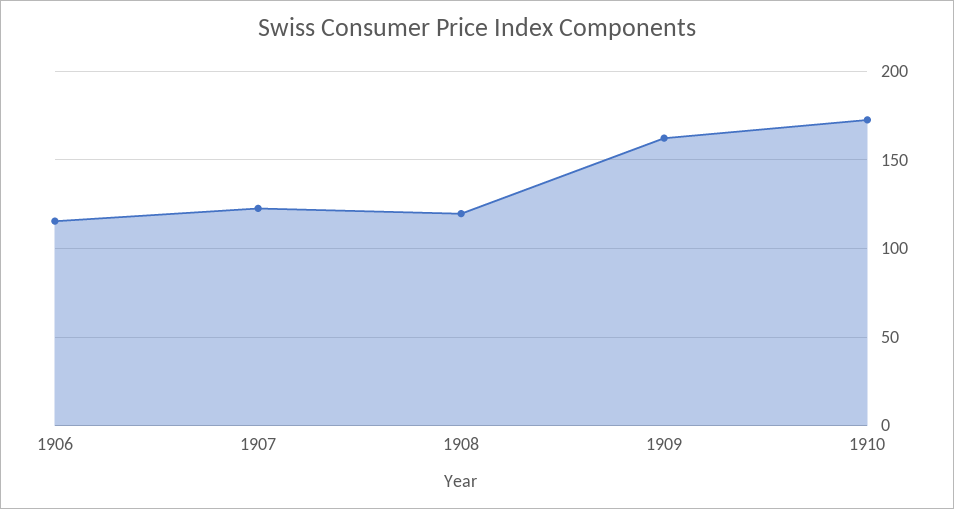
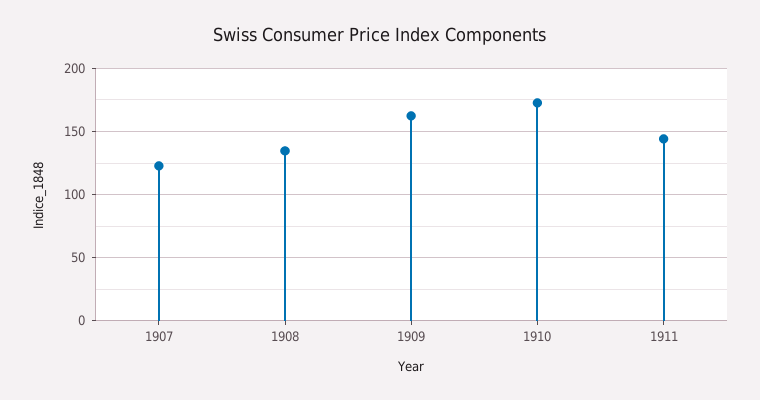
1906: 115 -> none
1908: 120 -> 135
1911: none -> 145

